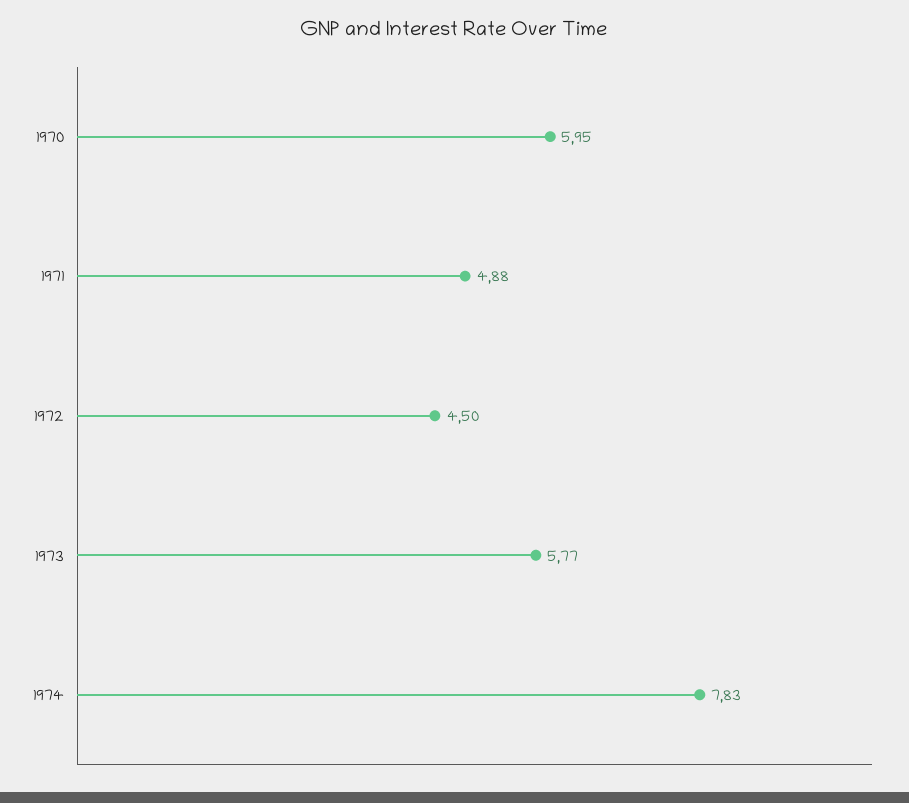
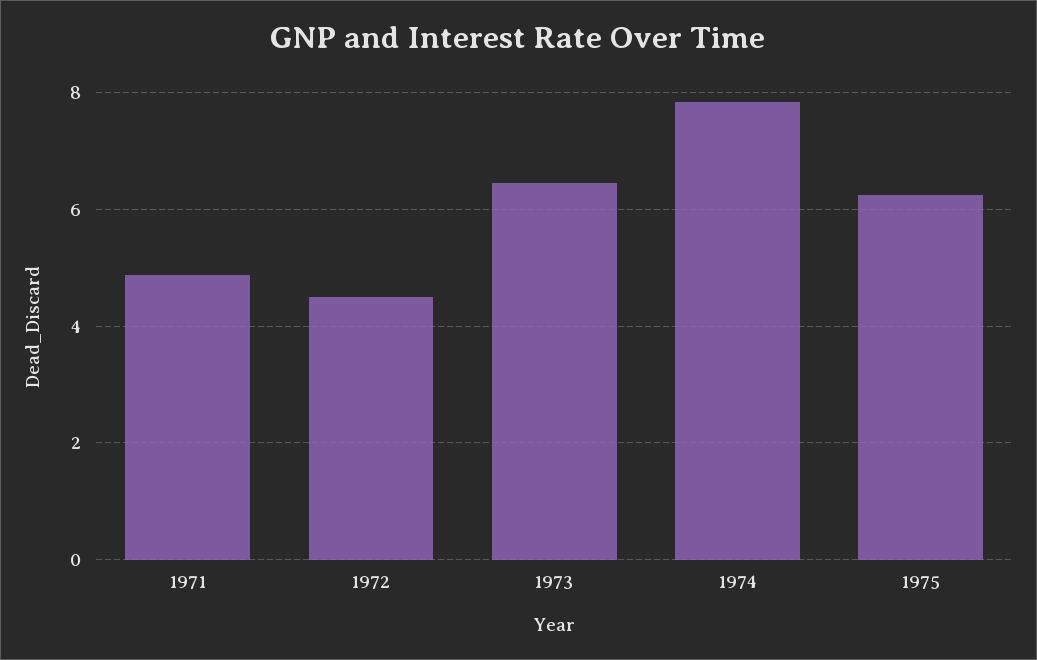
1970: 5.95 -> none
1973: 5.77 -> 6.4
1975: none -> 6.2

